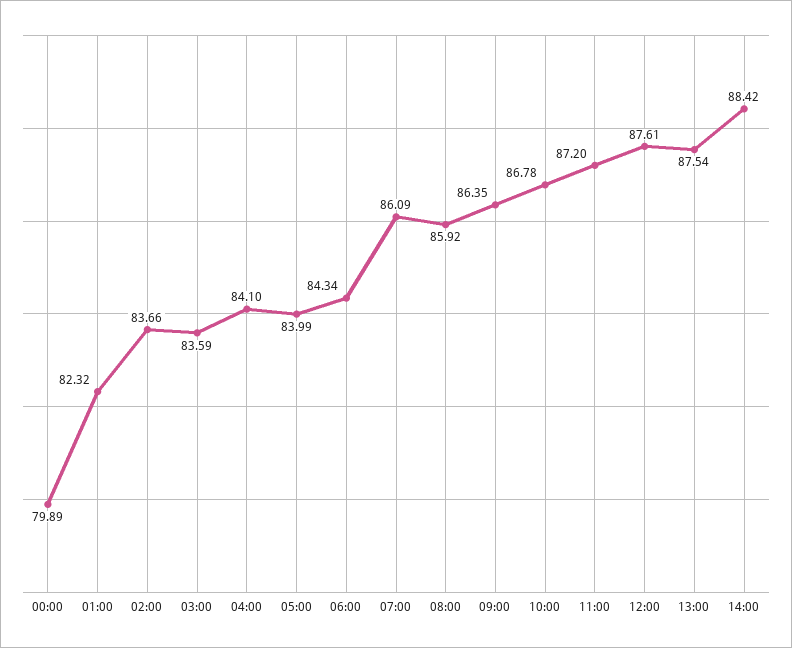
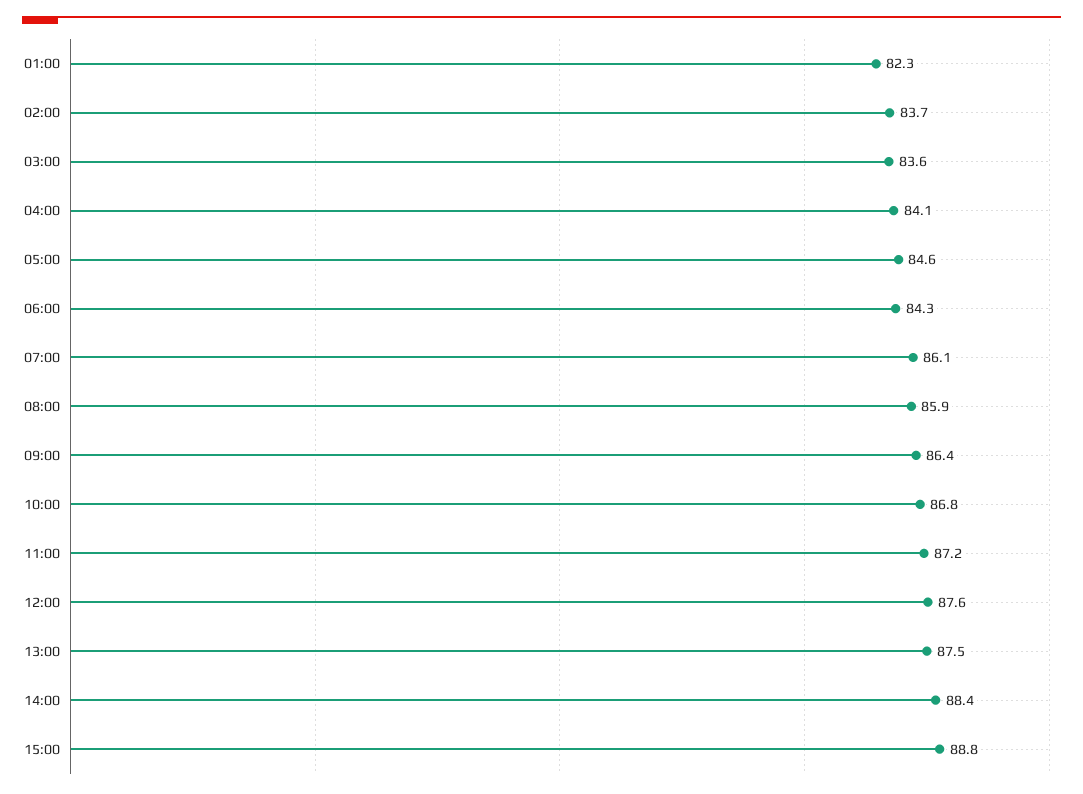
00:00: 79.89 -> none
05:00: 83.99 -> 84.6
15:00: none -> 88.8

